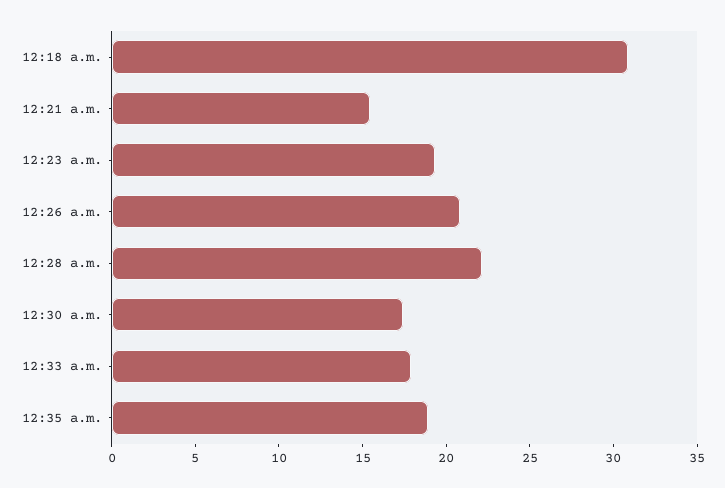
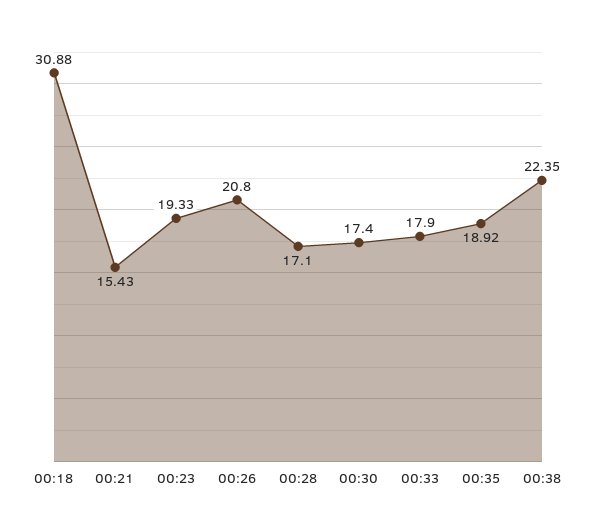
12:28 a.m.: 22 -> 17.1
00:38: none -> 22.35

